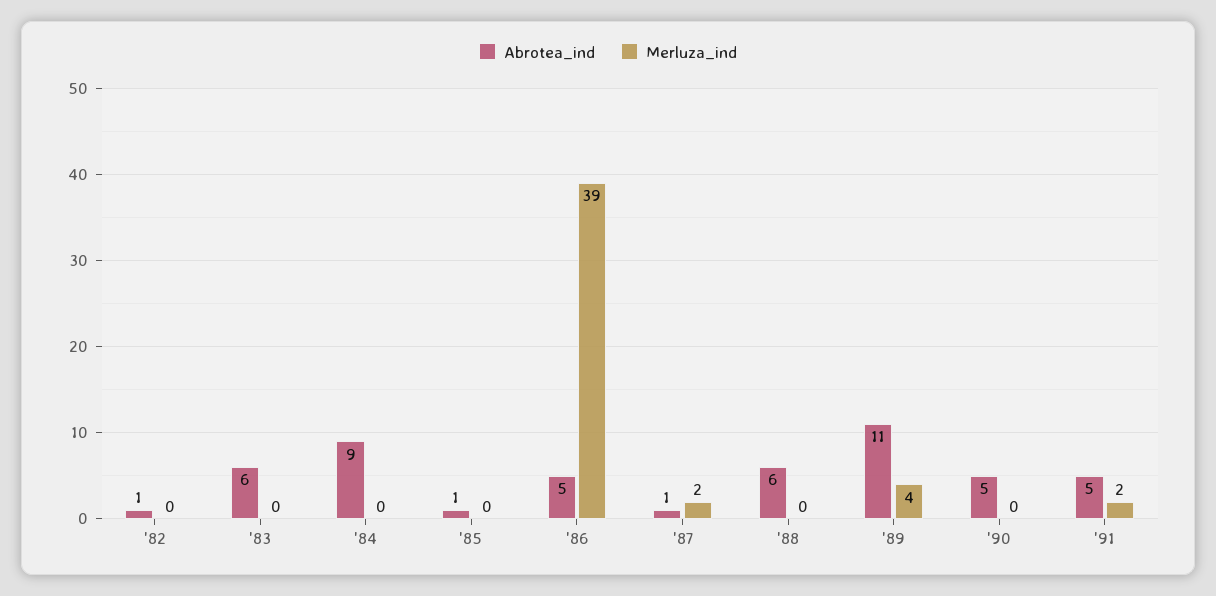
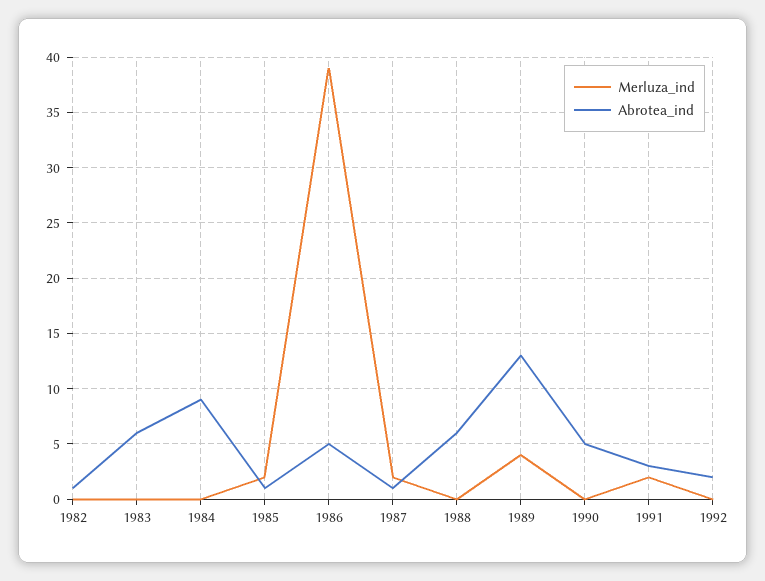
Merluza_ind, '85: 0 -> 2
Abrotea_ind, '89: 11 -> 13
Abrotea_ind, '91: 5 -> 3
Merluza_ind, 1992: none -> 0
Abrotea_ind, 1992: none -> 2

